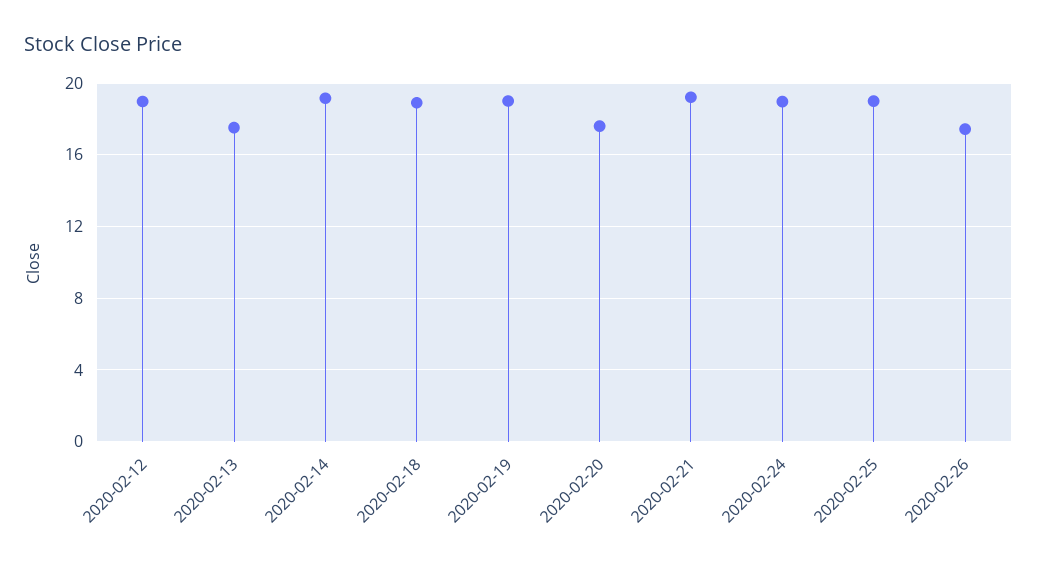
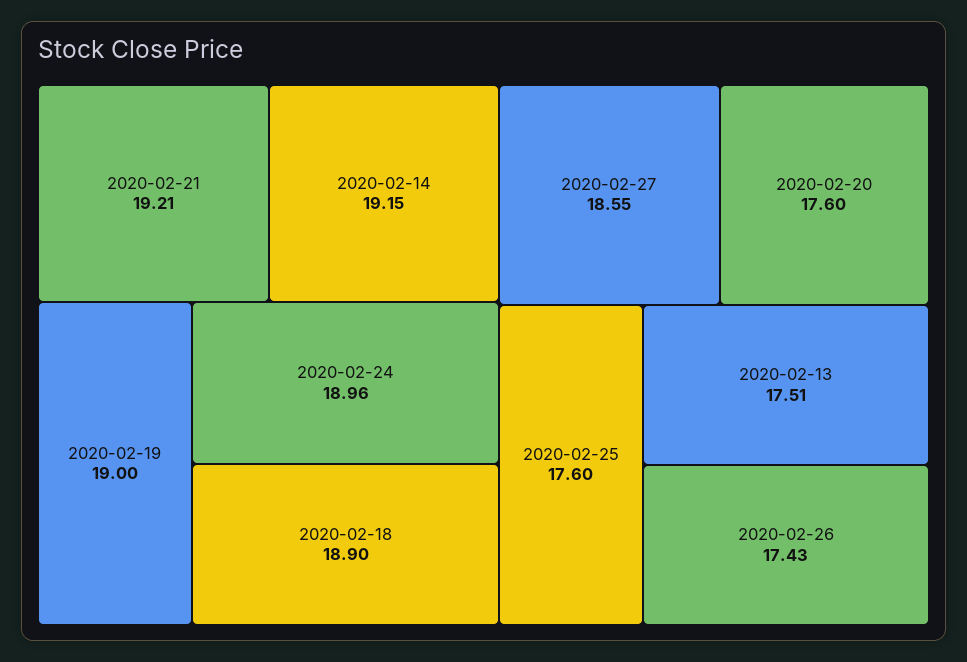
2020-02-12: 19 -> none
2020-02-25: 19 -> 17.6
2020-02-27: none -> 18.55

